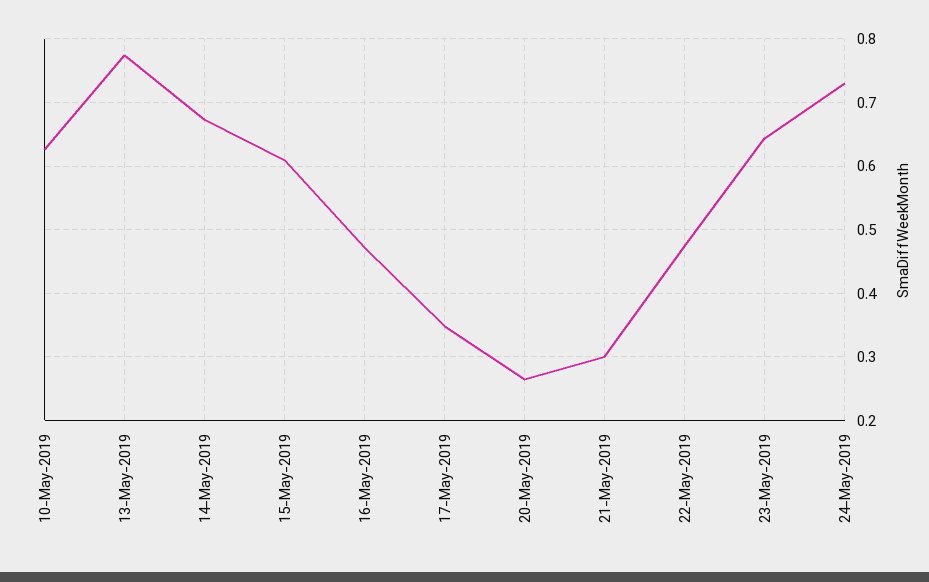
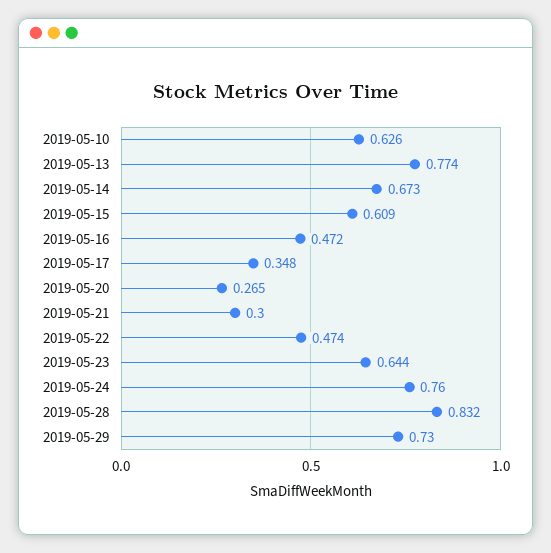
24-May-2019: 0.73 -> 0.76
2019-05-28: none -> 0.832
2019-05-29: none -> 0.73

